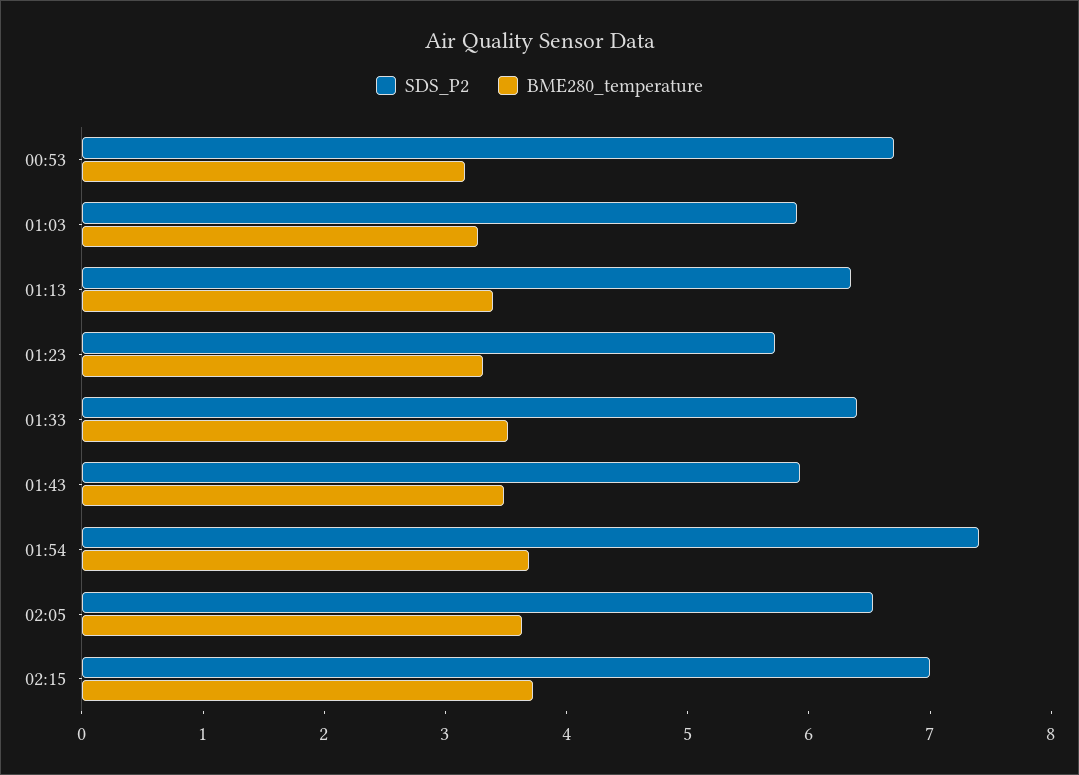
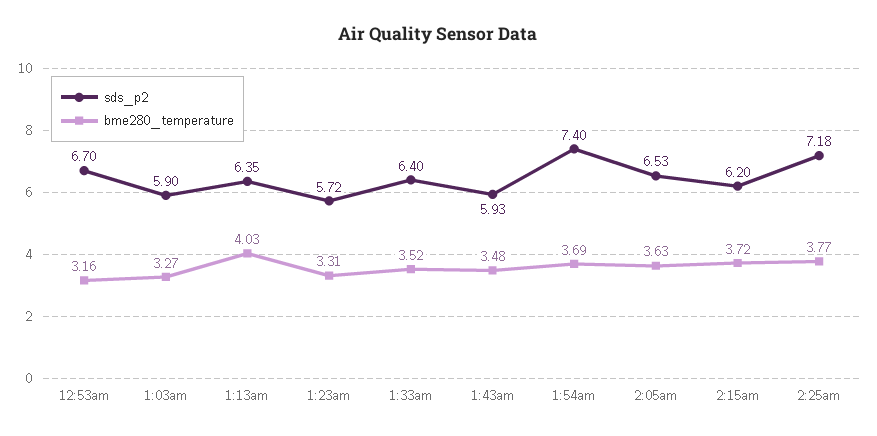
BME280_temperature, 01:13: 3.4 -> 4.03
SDS_P2, 02:15: 7 -> 6.2
SDS_P2, 2:25am: none -> 7.18
BME280_temperature, 2:25am: none -> 3.77

